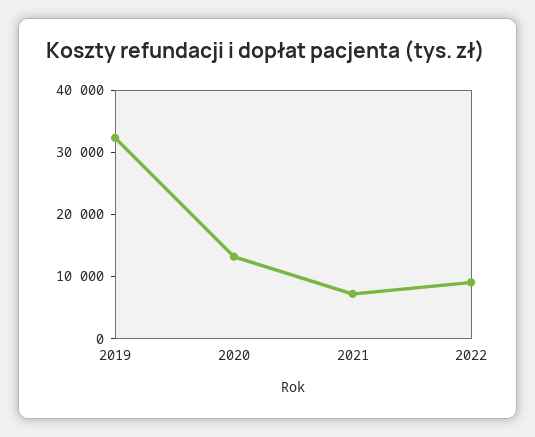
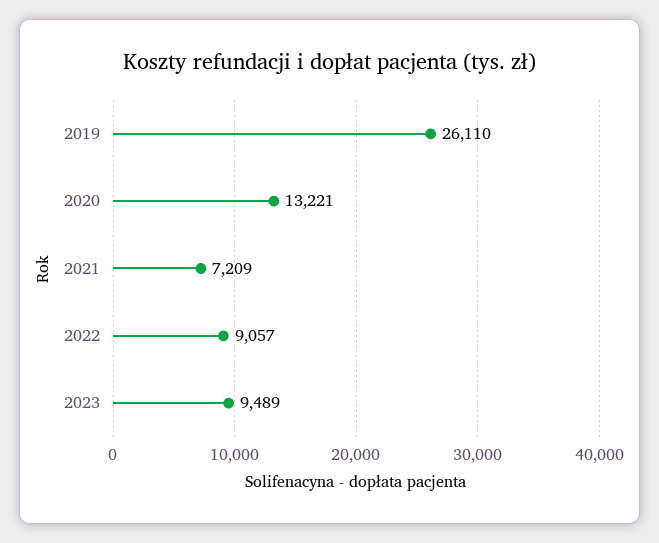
2019: 32000 -> 26110
2023: none -> 9489

